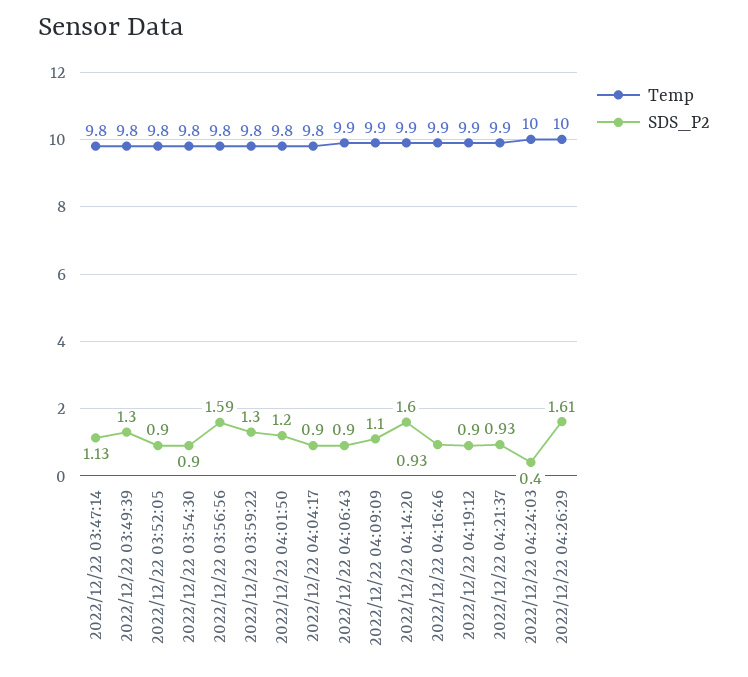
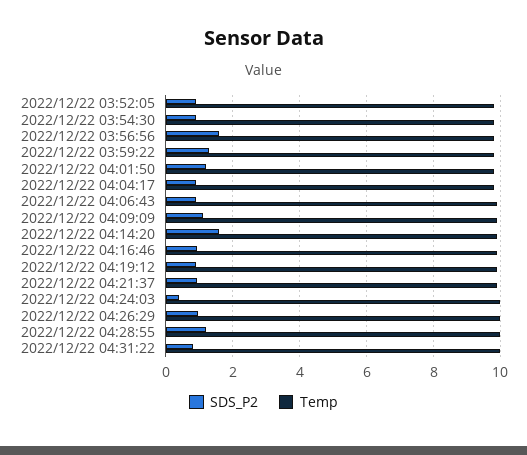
Temp, 2022/12/22 03:47:14: 9.8 -> none
SDS_P2, 2022/12/22 03:47:14: 1.13 -> none
Temp, 2022/12/22 03:49:39: 9.8 -> none
SDS_P2, 2022/12/22 03:49:39: 1.3 -> none
SDS_P2, 2022/12/22 04:26:29: 1.61 -> 1
SDS_P2, 2022/12/22 04:28:55: none -> 1.2
Temp, 2022/12/22 04:28:55: none -> 10
SDS_P2, 2022/12/22 04:31:22: none -> 0.8
Temp, 2022/12/22 04:31:22: none -> 10

